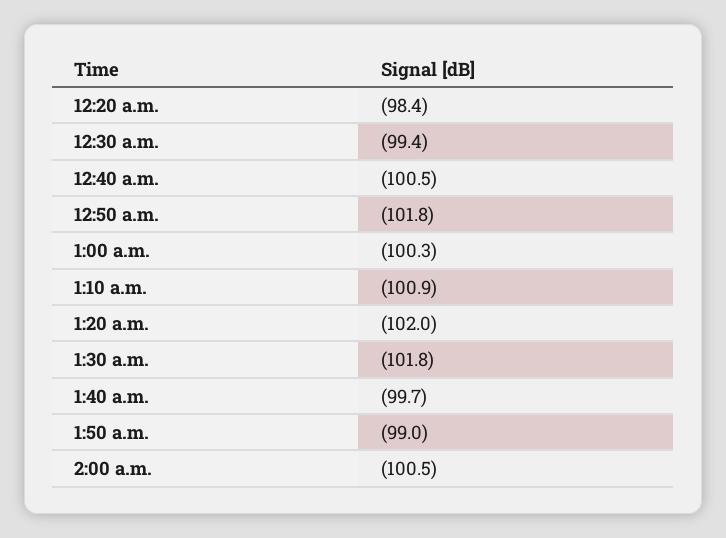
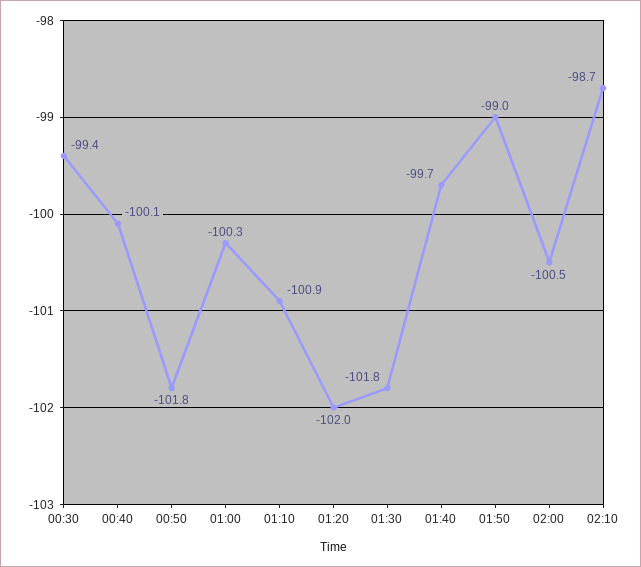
12:20 a.m.: -98.4 -> none
12:40 a.m.: -100.5 -> -100.1
02:10: none -> -98.7

